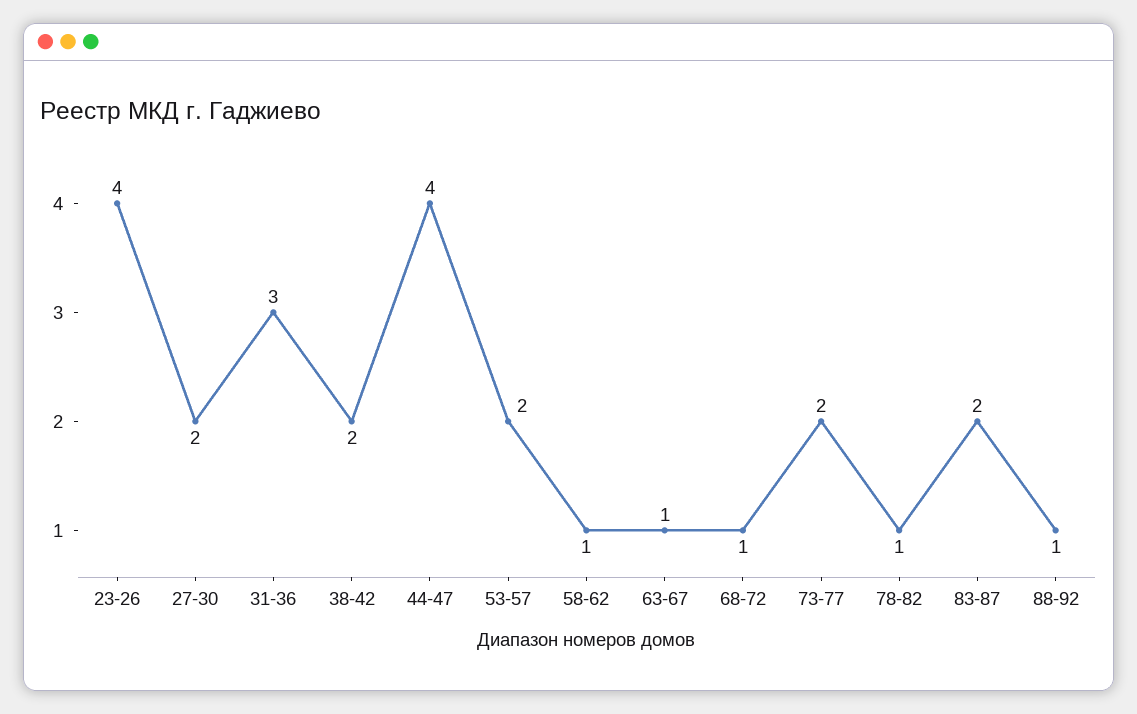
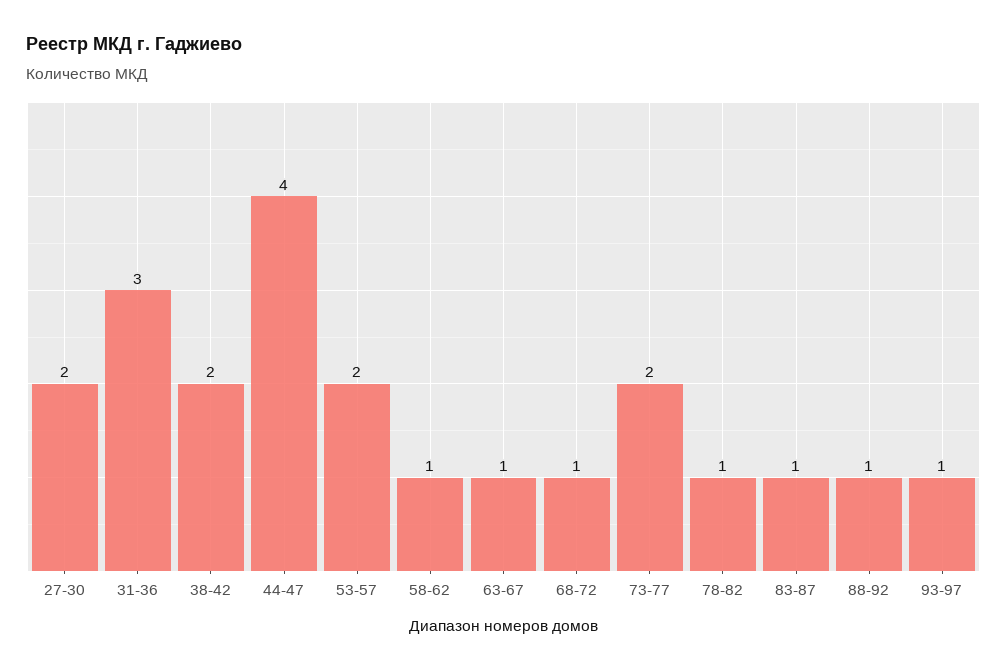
23-26: 4 -> none
83-87: 2 -> 1
93-97: none -> 1

